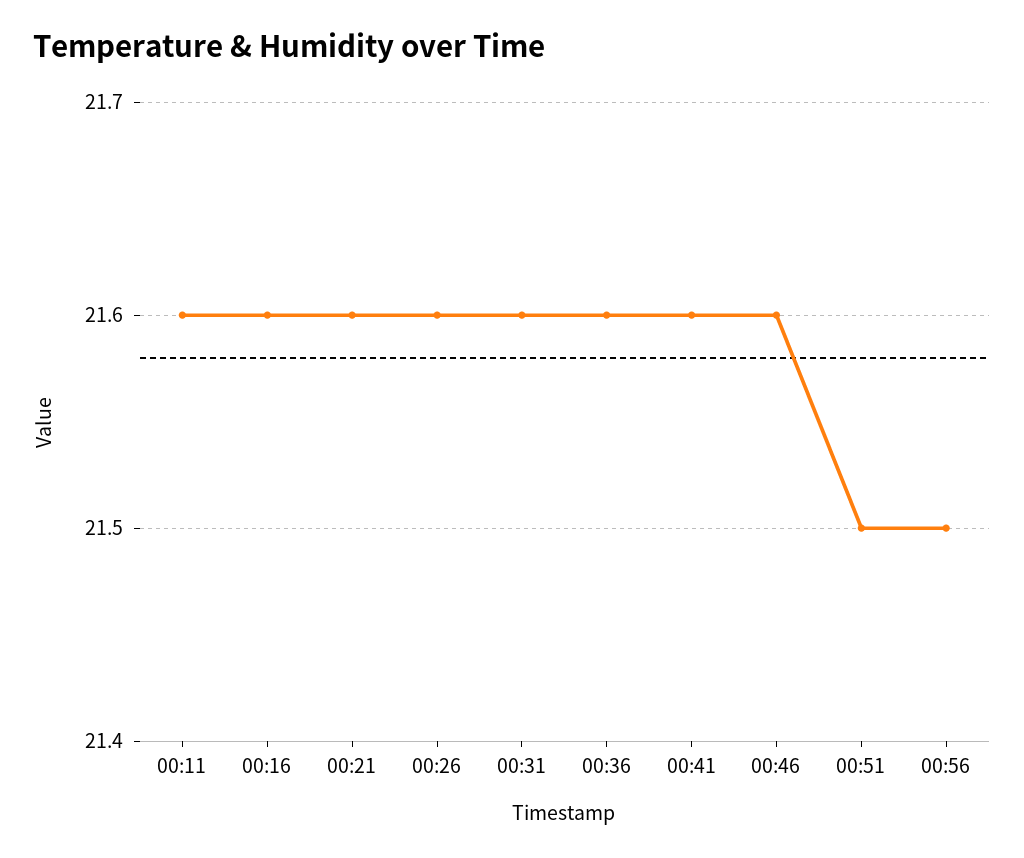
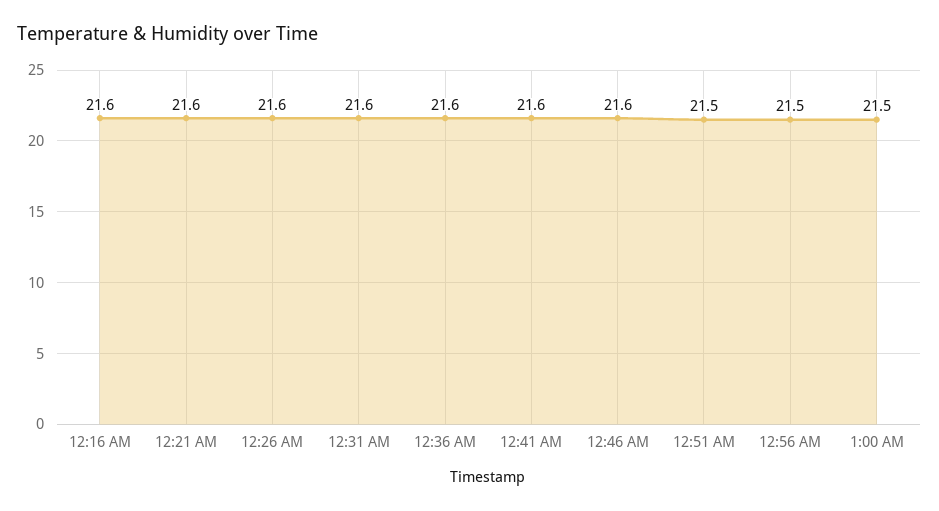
00:11: 21.6 -> none
1:00 AM: none -> 21.5

